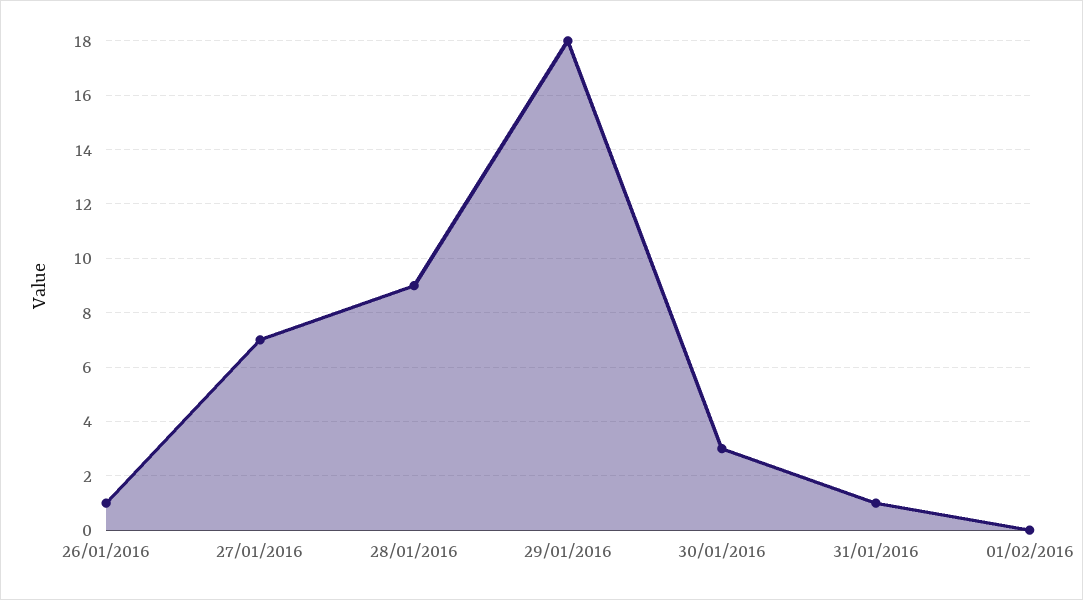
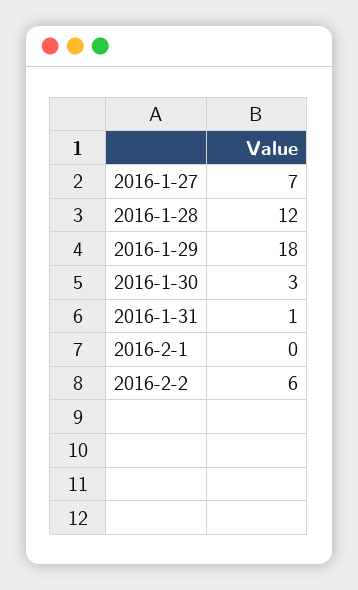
26/01/2016: 1 -> none
28/01/2016: 9 -> 12
2016-2-2: none -> 6

